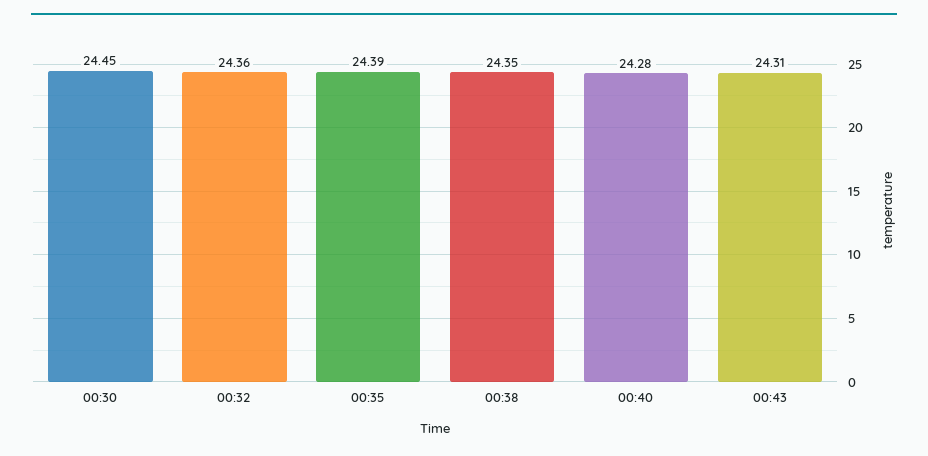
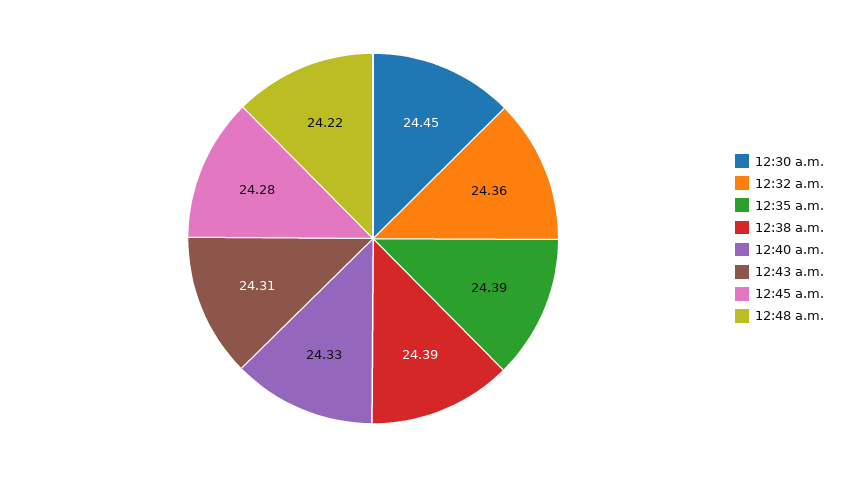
00:38: 24.35 -> 24.39
00:40: 24.28 -> 24.33
12:45 a.m.: none -> 24.28
12:48 a.m.: none -> 24.22

